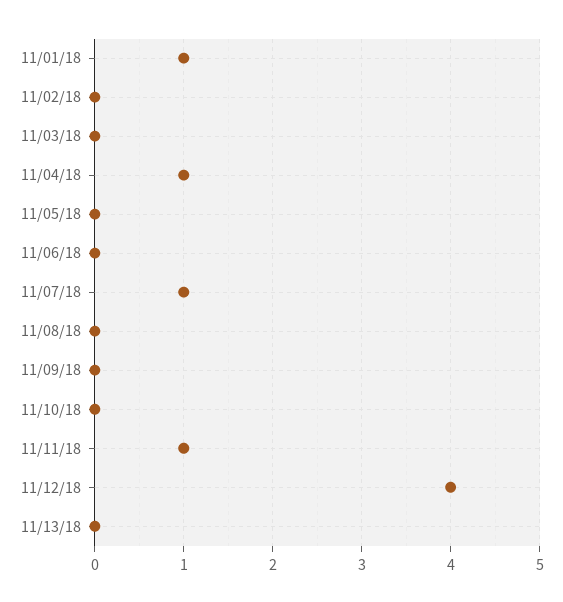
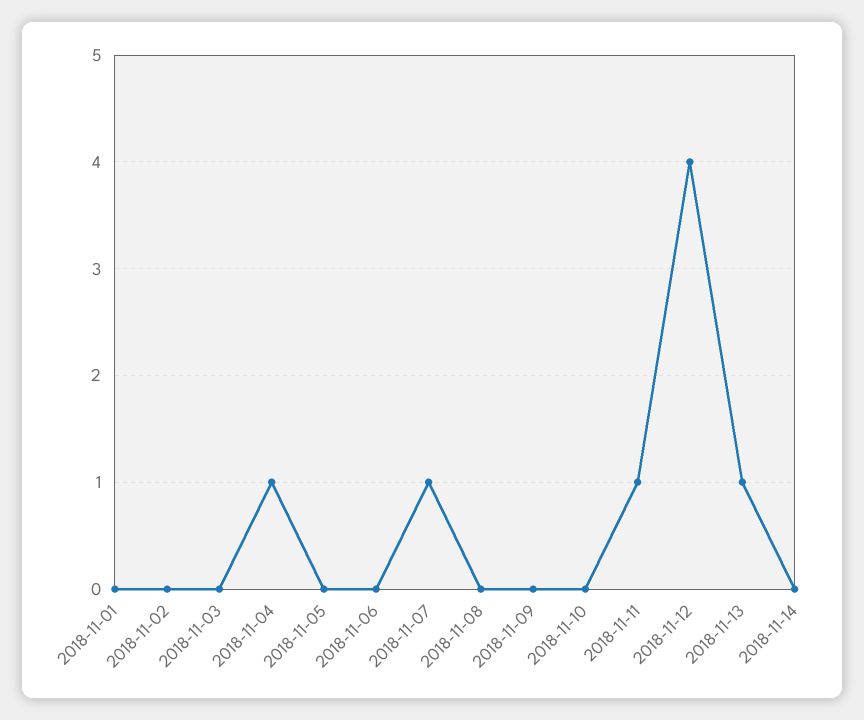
11/01/18: 1 -> 0
11/13/18: 0 -> 1
2018-11-14: none -> 0

